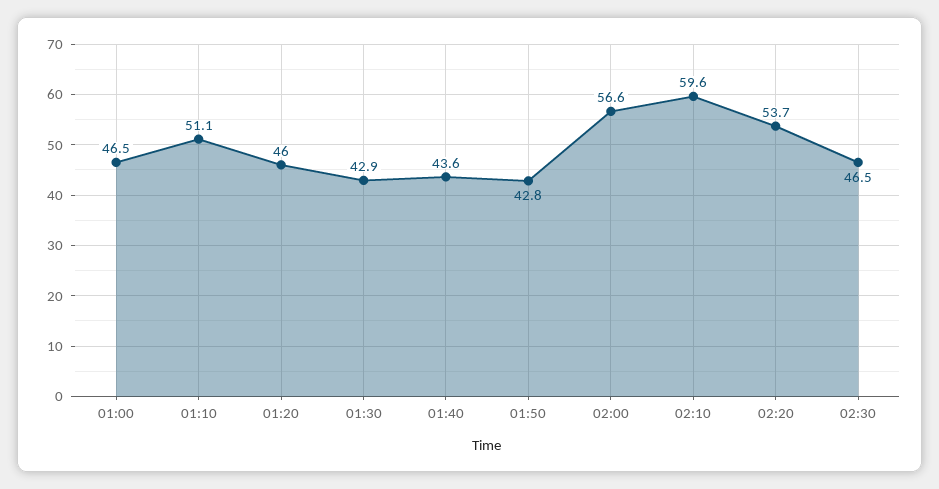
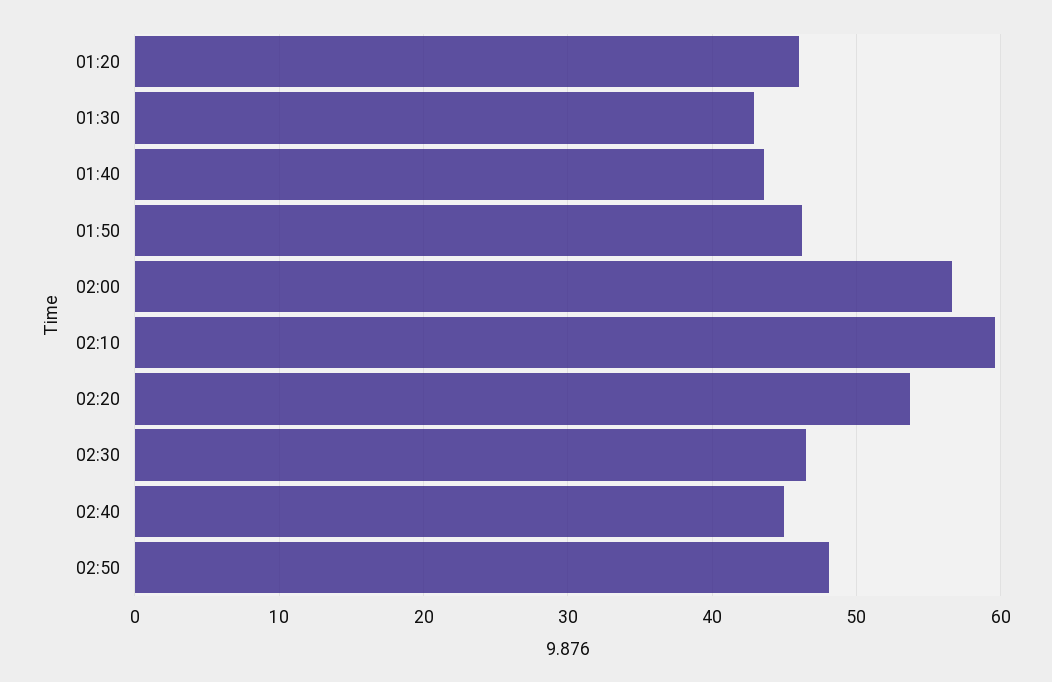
01:00: 46.5 -> none
01:10: 51.1 -> none
01:50: 42.8 -> 46
02:40: none -> 45
02:50: none -> 48

